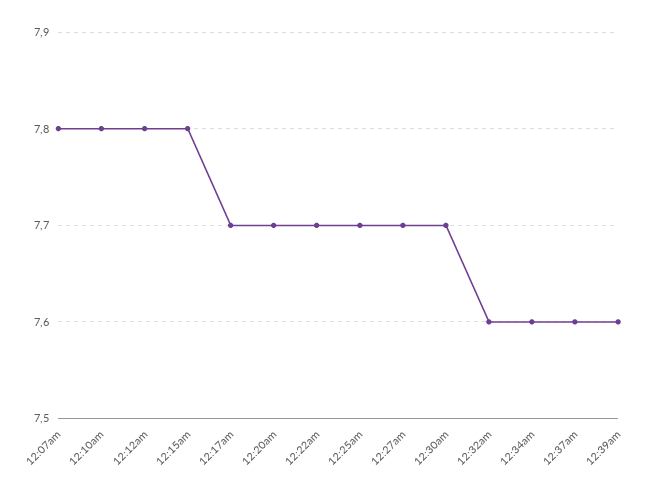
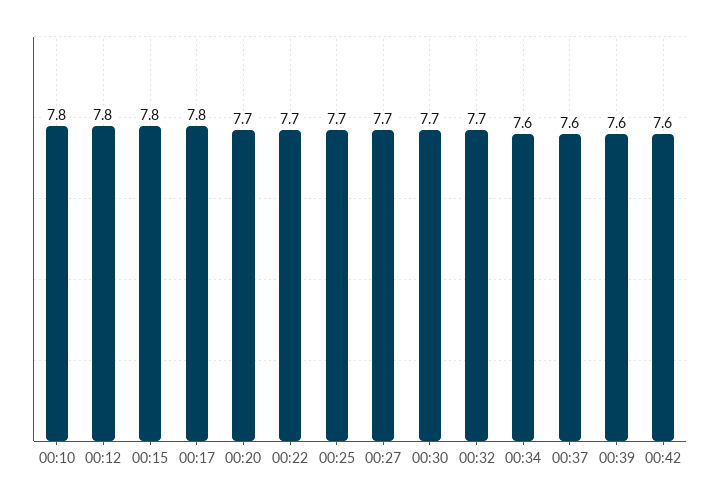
12:07am: 7.8 -> none
12:17am: 7.7 -> 7.8
12:32am: 7.6 -> 7.7
00:42: none -> 7.6

